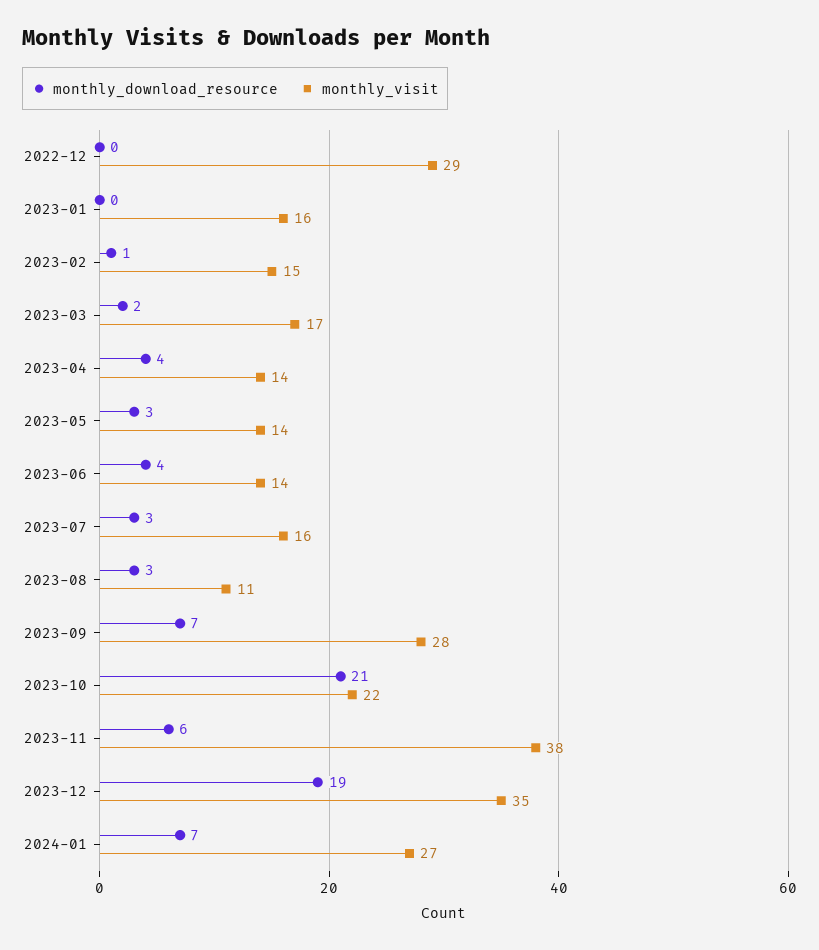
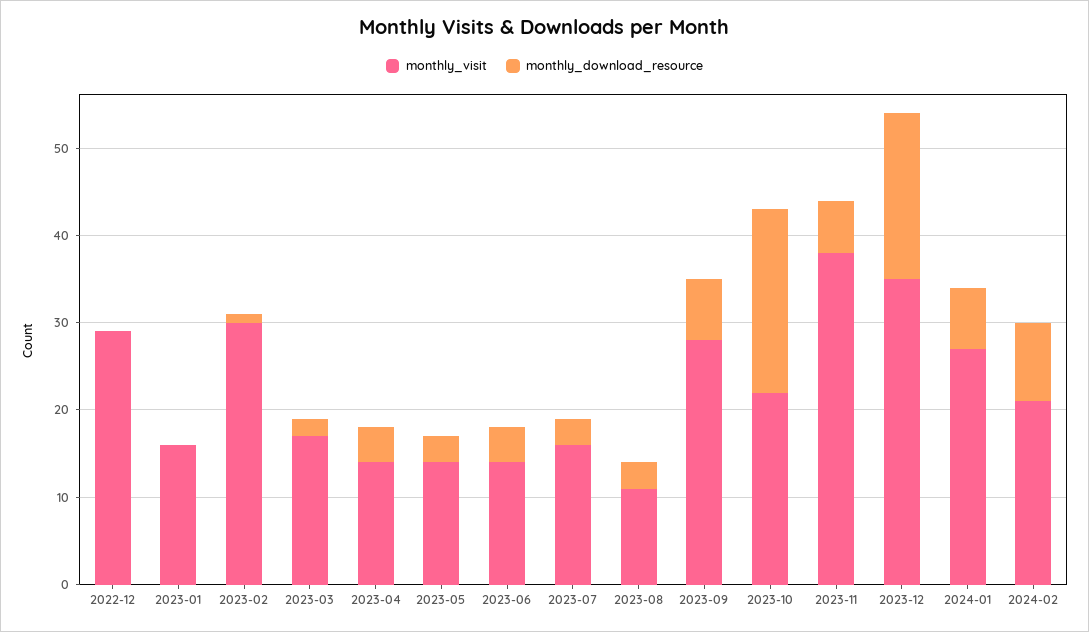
monthly_visit, 2023-02: 15 -> 30
monthly_visit, 2024-02: none -> 21
monthly_download_resource, 2024-02: none -> 9

